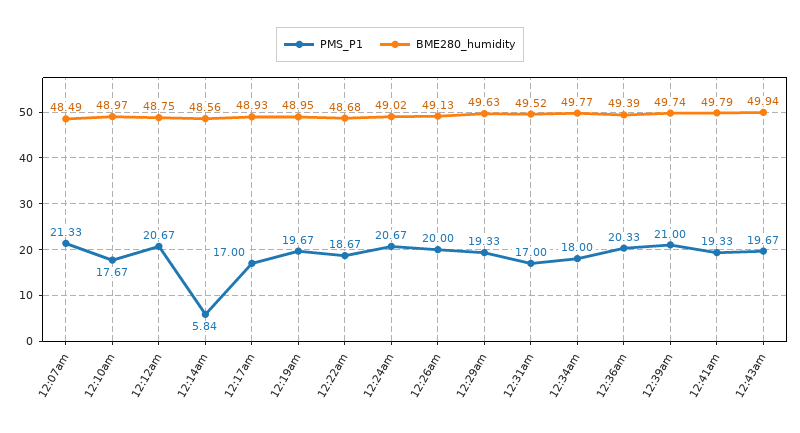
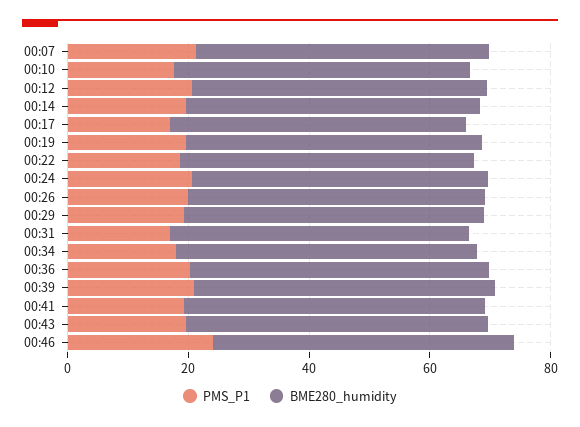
PMS_P1, 12:14am: 5.84 -> 20
PMS_P1, 00:46: none -> 25
BME280_humidity, 00:46: none -> 50

